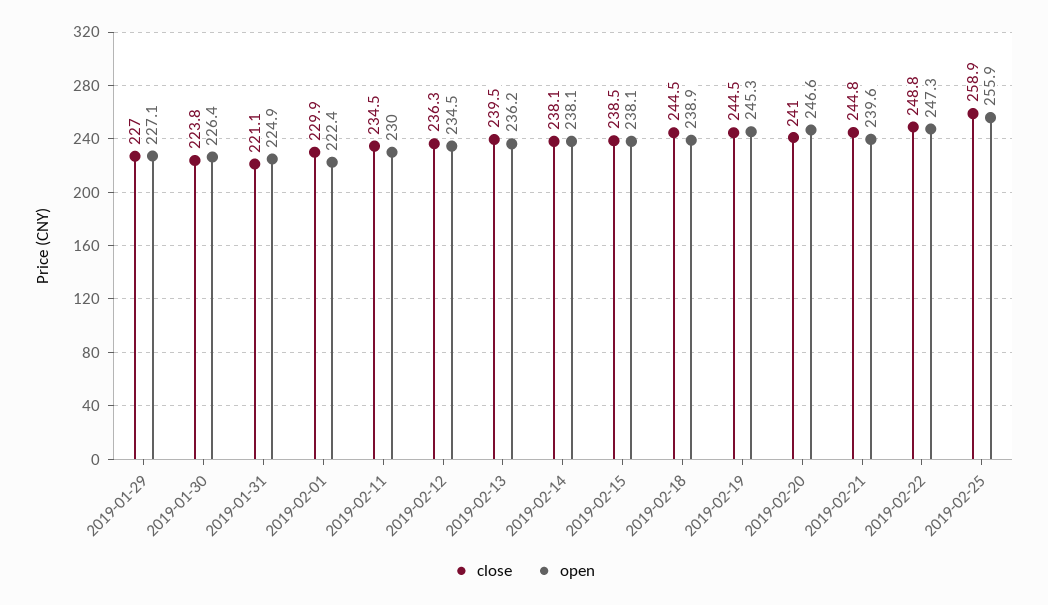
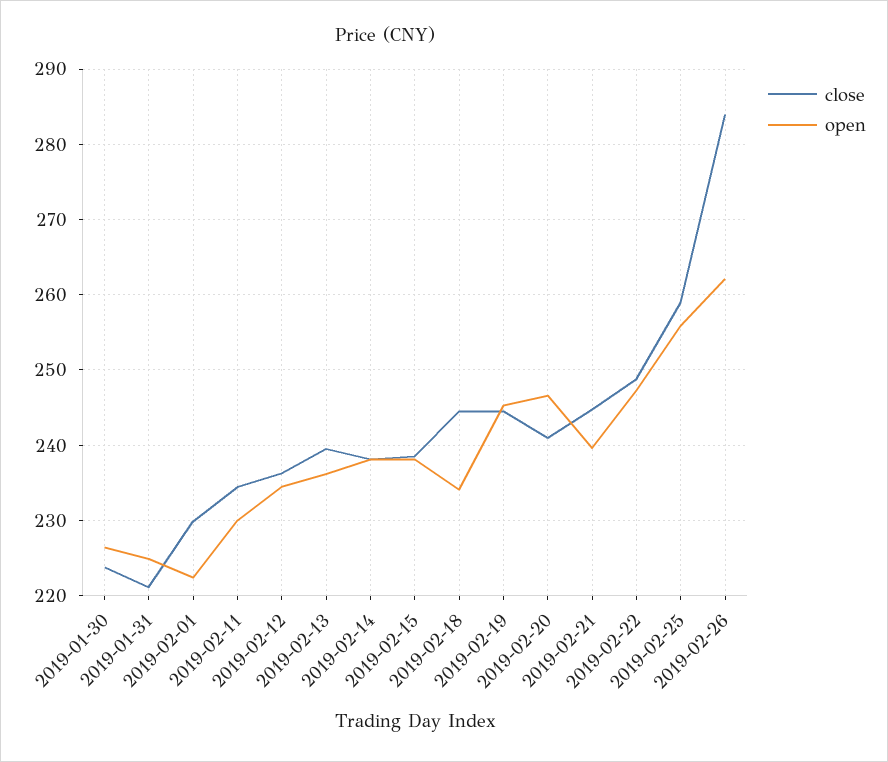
close, 2019-01-29: 227 -> none
open, 2019-01-29: 227.1 -> none
open, 2019-02-18: 238.9 -> 234
close, 2019-02-26: none -> 284
open, 2019-02-26: none -> 262

